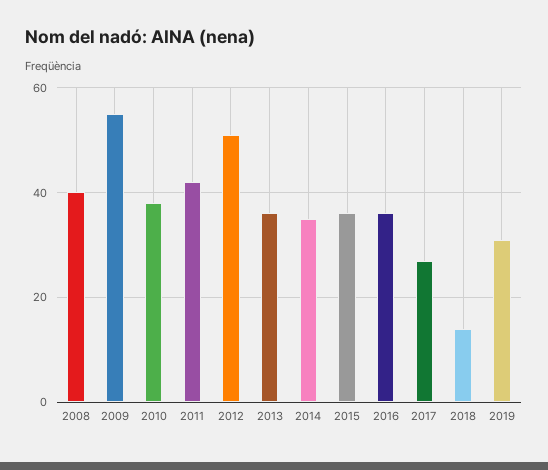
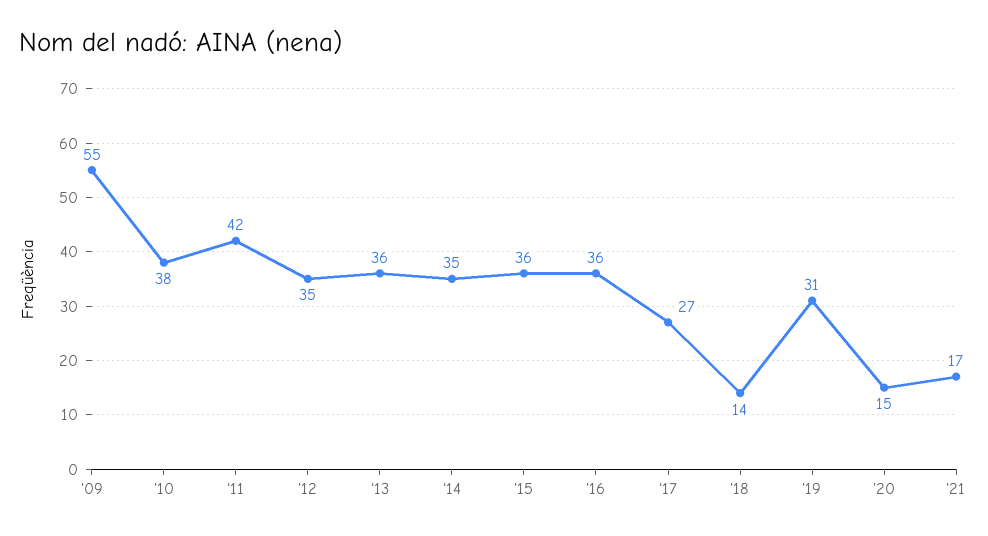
2008: 40 -> none
2012: 50 -> 35
'20: none -> 15
'21: none -> 17

